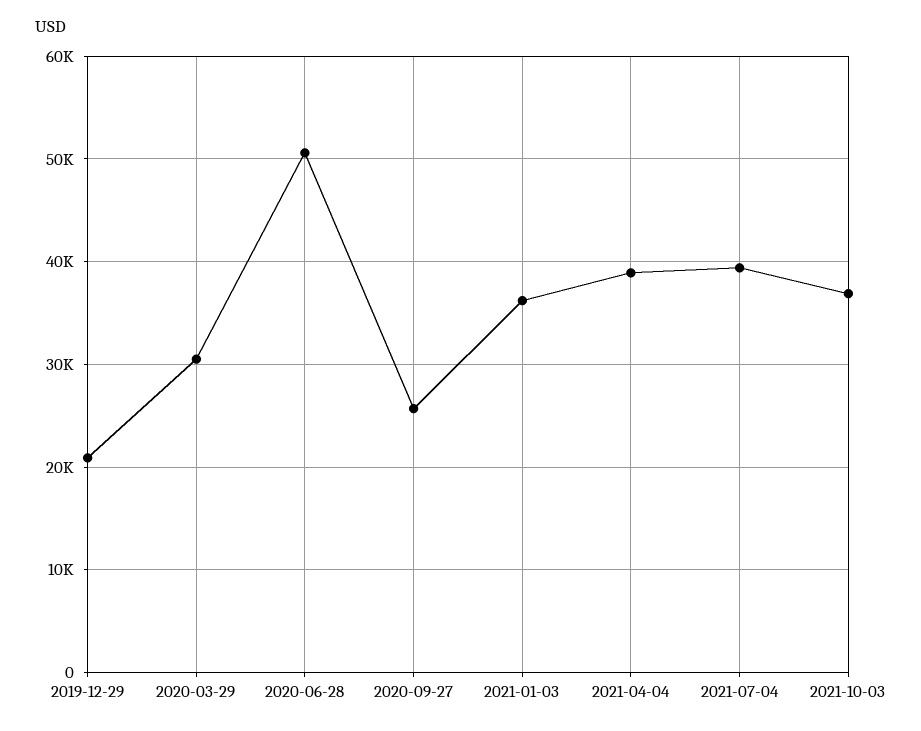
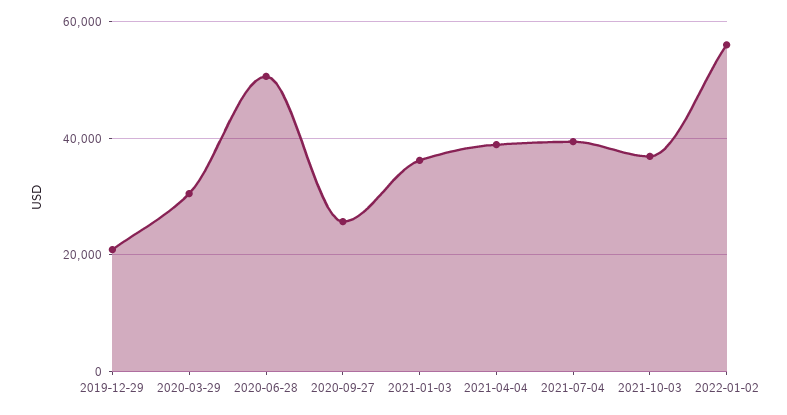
2022-01-02: none -> 56000

